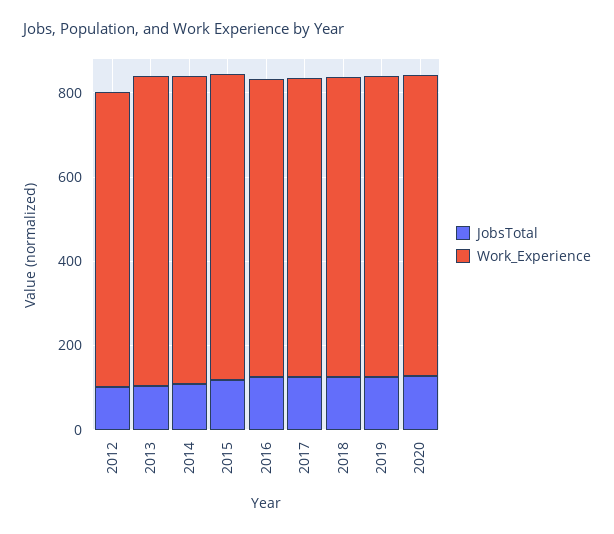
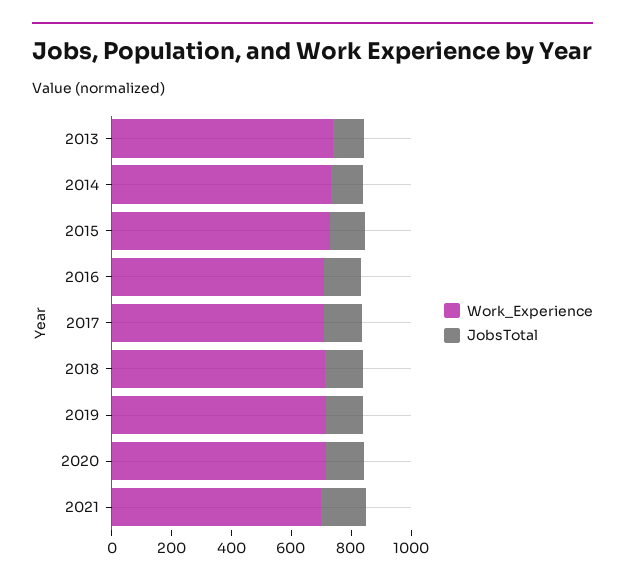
JobsTotal, 2012: 100 -> none
Work_Experience, 2012: 700 -> none
Work_Experience, 2021: none -> 700
JobsTotal, 2021: none -> 150

